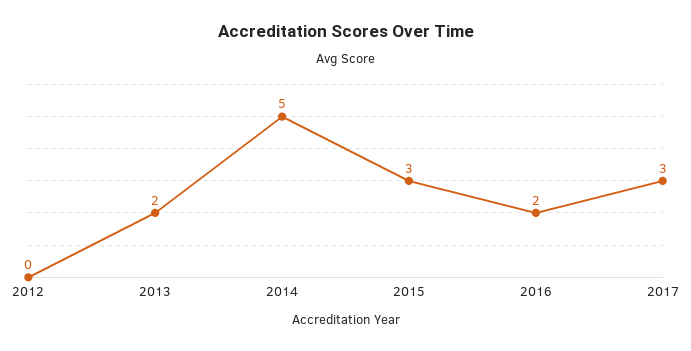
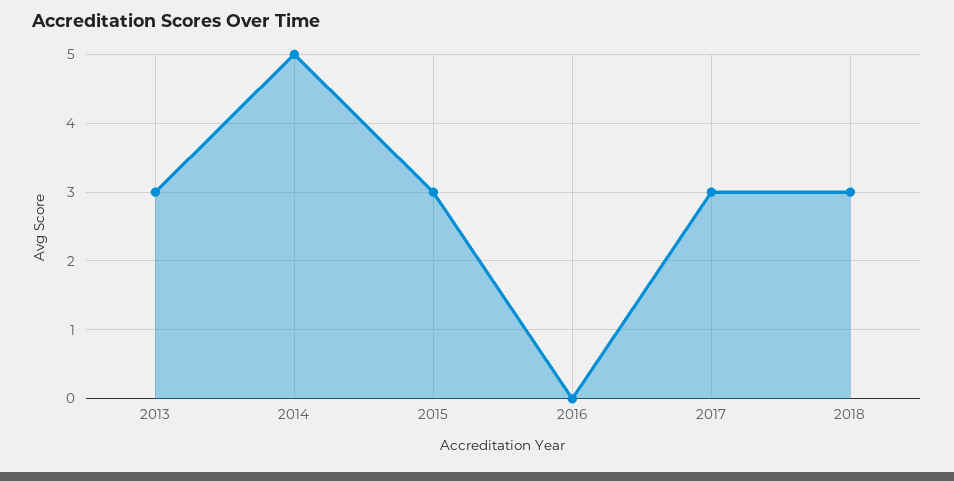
2012: 0 -> none
2013: 2 -> 3
2016: 2 -> 0
2018: none -> 3

